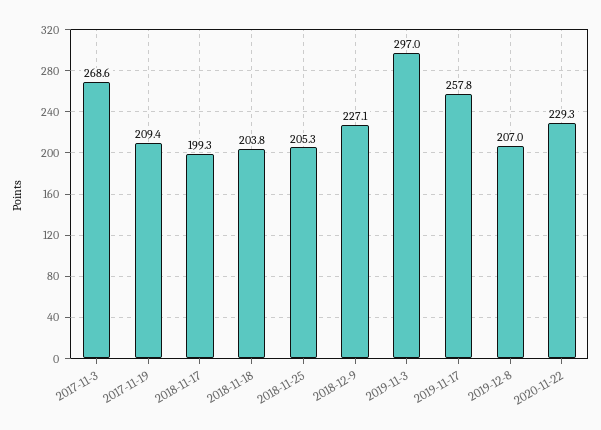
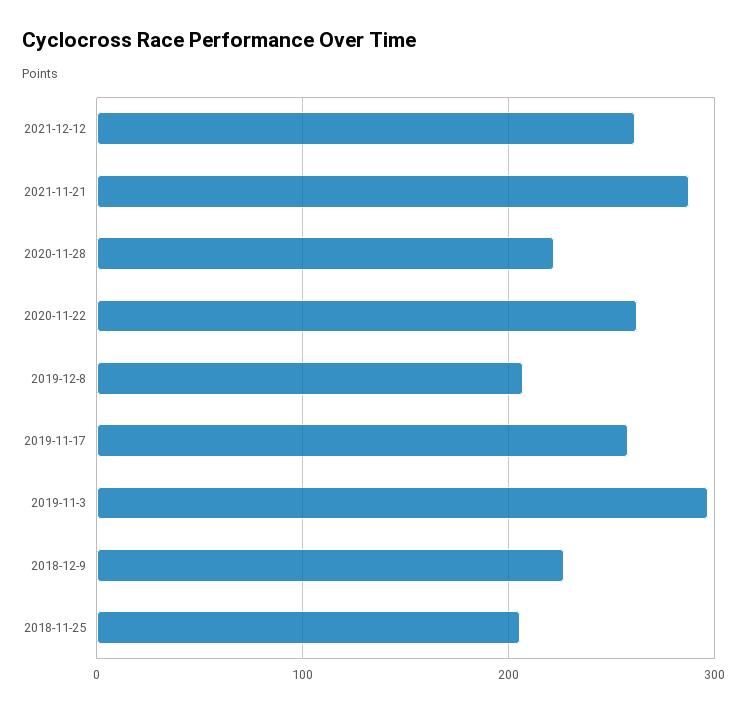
2017-11-3: 268.6 -> none
2017-11-19: 209.4 -> none
2018-11-17: 199.3 -> none
2018-11-18: 203.8 -> none
2020-11-22: 229.3 -> 260
2021-12-12: none -> 260
2021-11-21: none -> 290
2020-11-28: none -> 220

